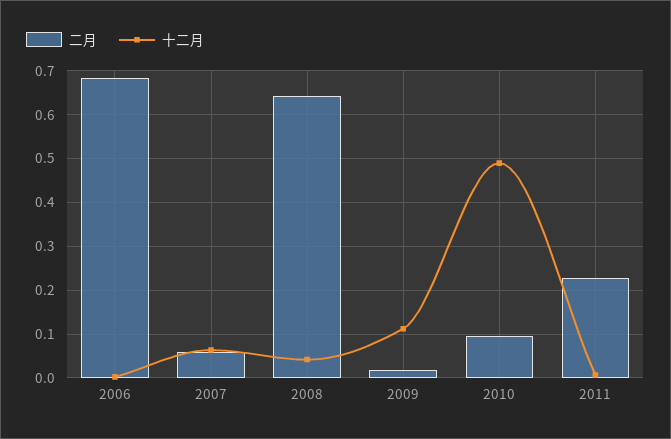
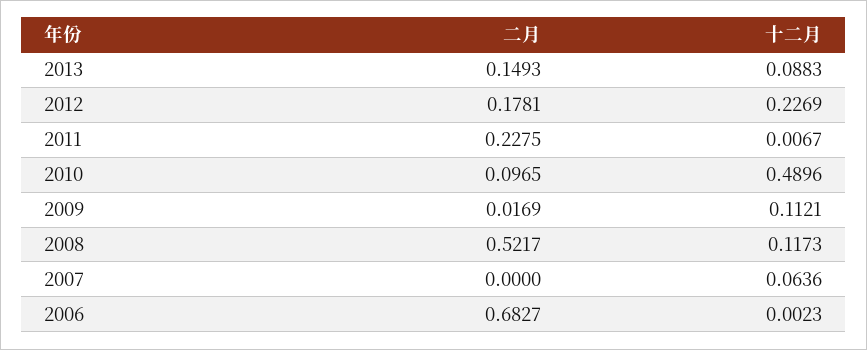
二月, 2007: 0.06 -> 0
二月, 2008: 0.64 -> 0.5217
十二月, 2008: 0.04 -> 0.1173
二月, 2013: none -> 0.1493
十二月, 2013: none -> 0.0883
二月, 2012: none -> 0.1781
十二月, 2012: none -> 0.2269

